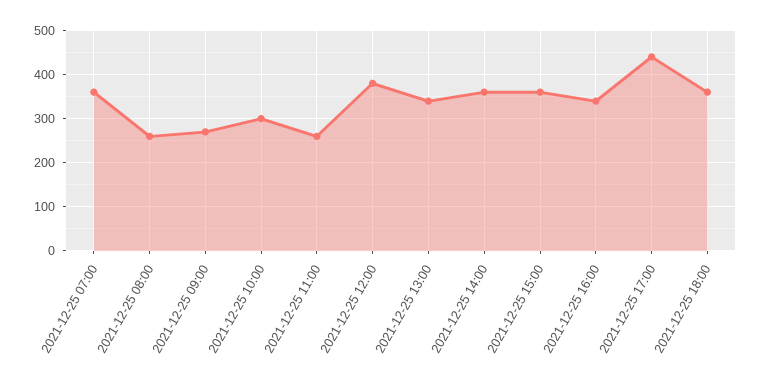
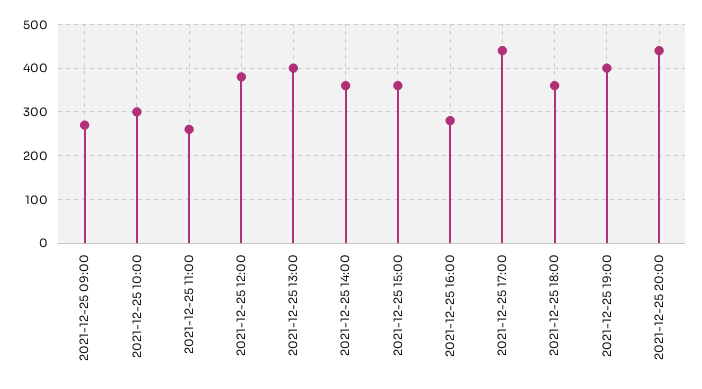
2021-12-25 07:00: 360 -> none
2021-12-25 08:00: 260 -> none
2021-12-25 13:00: 340 -> 400
2021-12-25 16:00: 340 -> 280
2021-12-25 19:00: none -> 400
2021-12-25 20:00: none -> 440

